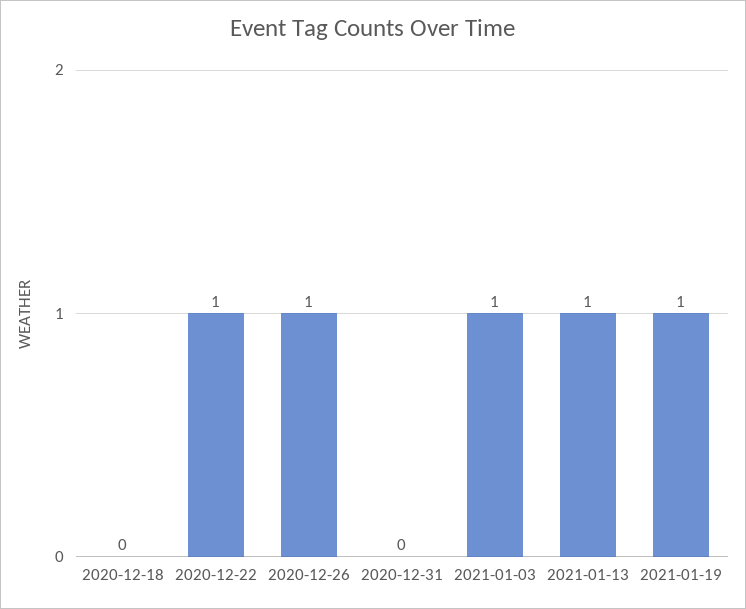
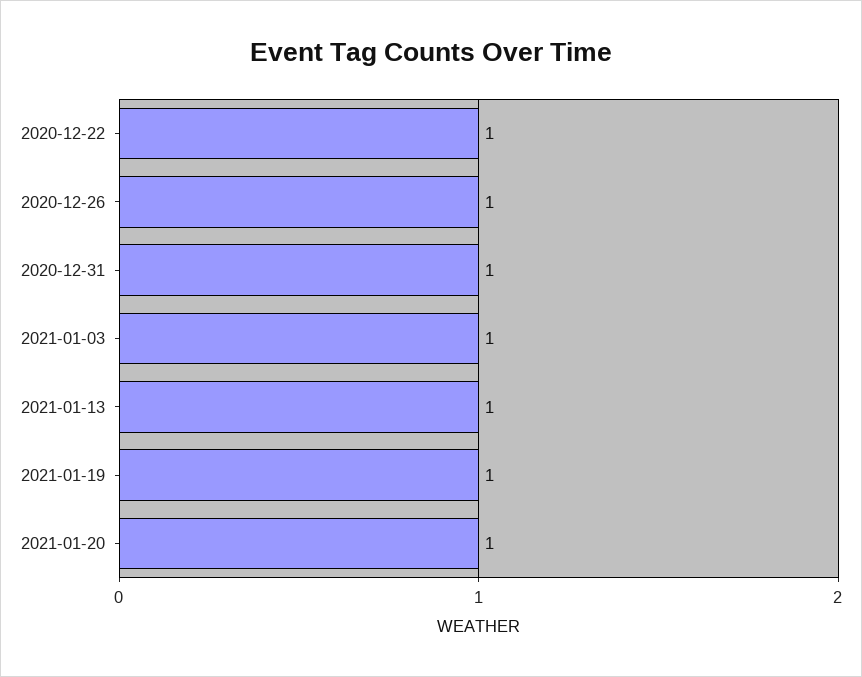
2020-12-18: 0 -> none
2020-12-31: 0 -> 1
2021-01-20: none -> 1

